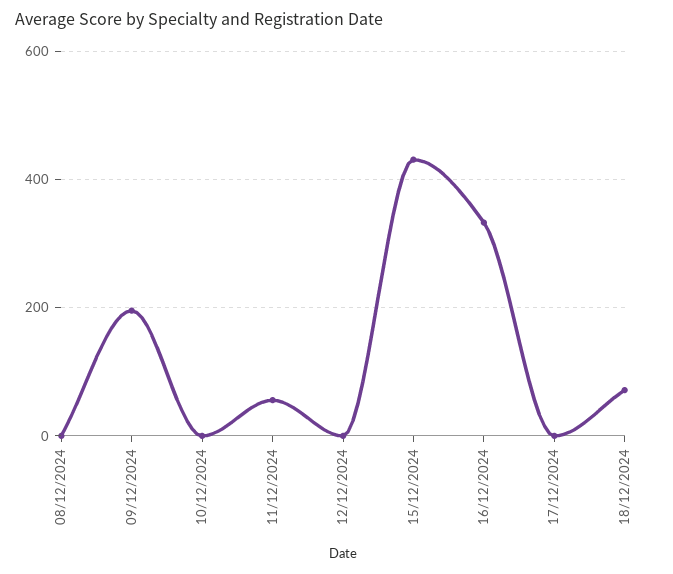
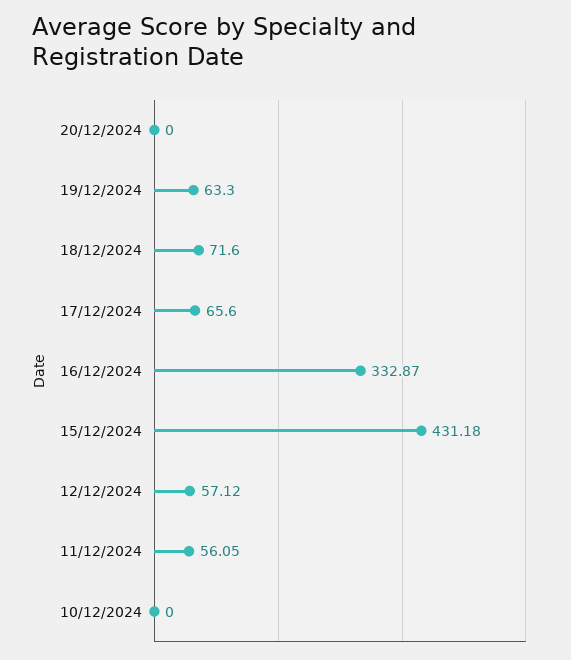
08/12/2024: 0 -> none
09/12/2024: 200 -> none
12/12/2024: 0 -> 57.12
17/12/2024: 0 -> 65.6
20/12/2024: none -> 0
19/12/2024: none -> 63.3

